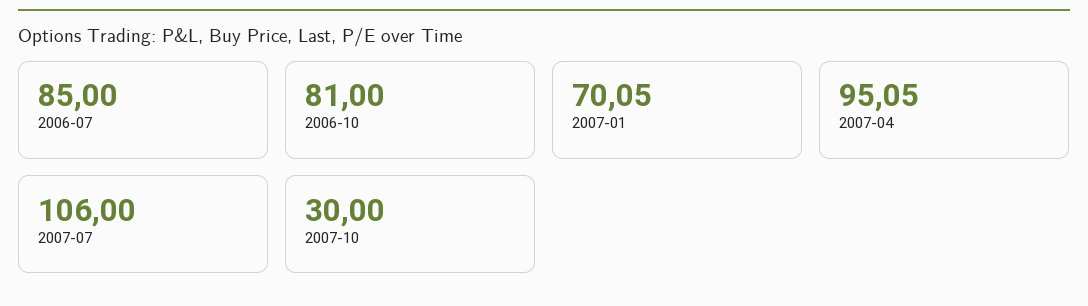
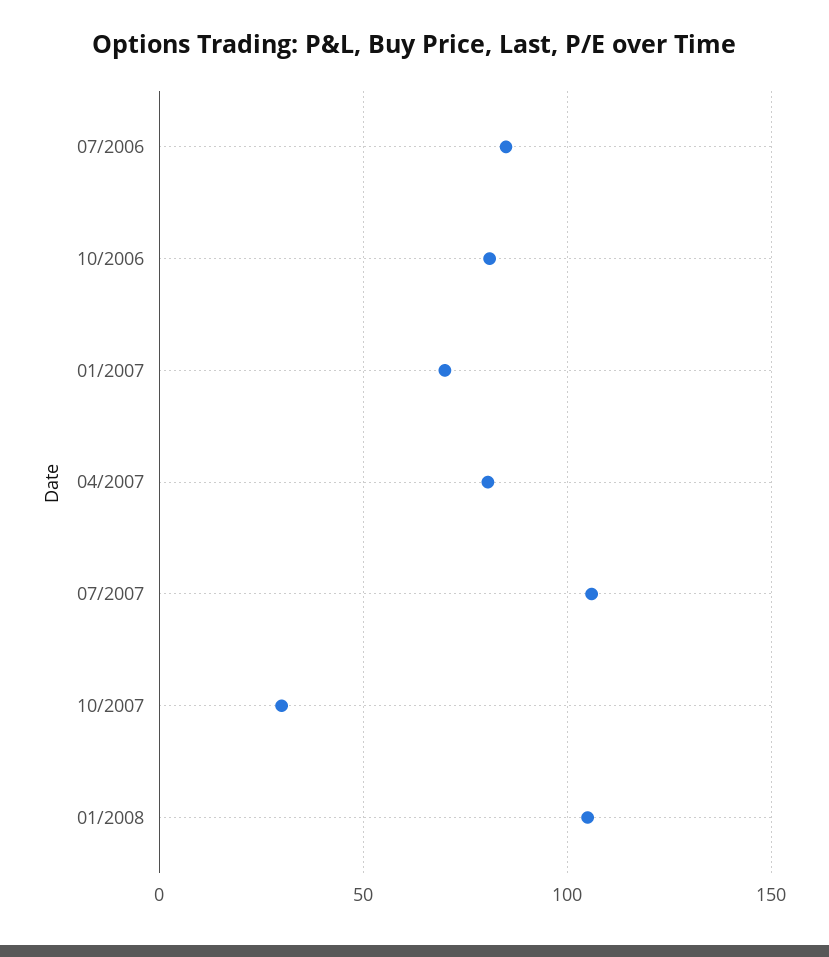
2007-04: 95.05 -> 80
01/2008: none -> 105

